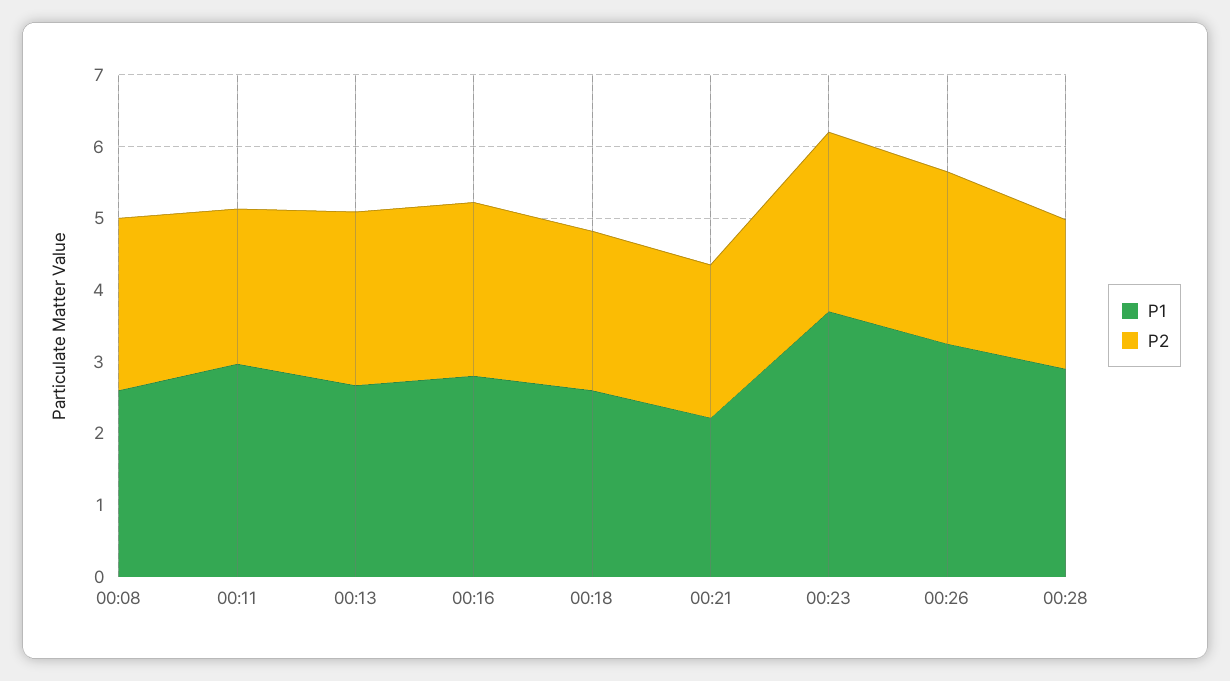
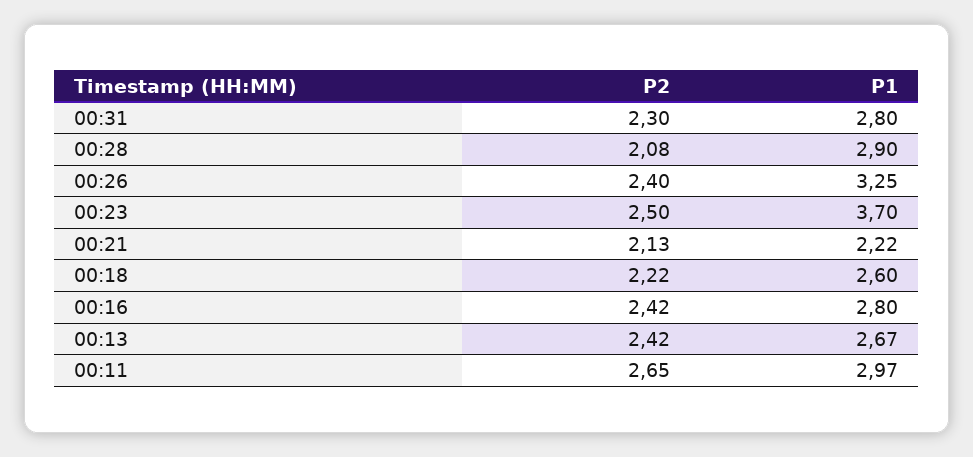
P1, 00:08: 2.6 -> none
P2, 00:08: 2.4 -> none
P2, 00:11: 2.2 -> 2.65
P2, 00:31: none -> 2.3
P1, 00:31: none -> 2.8

